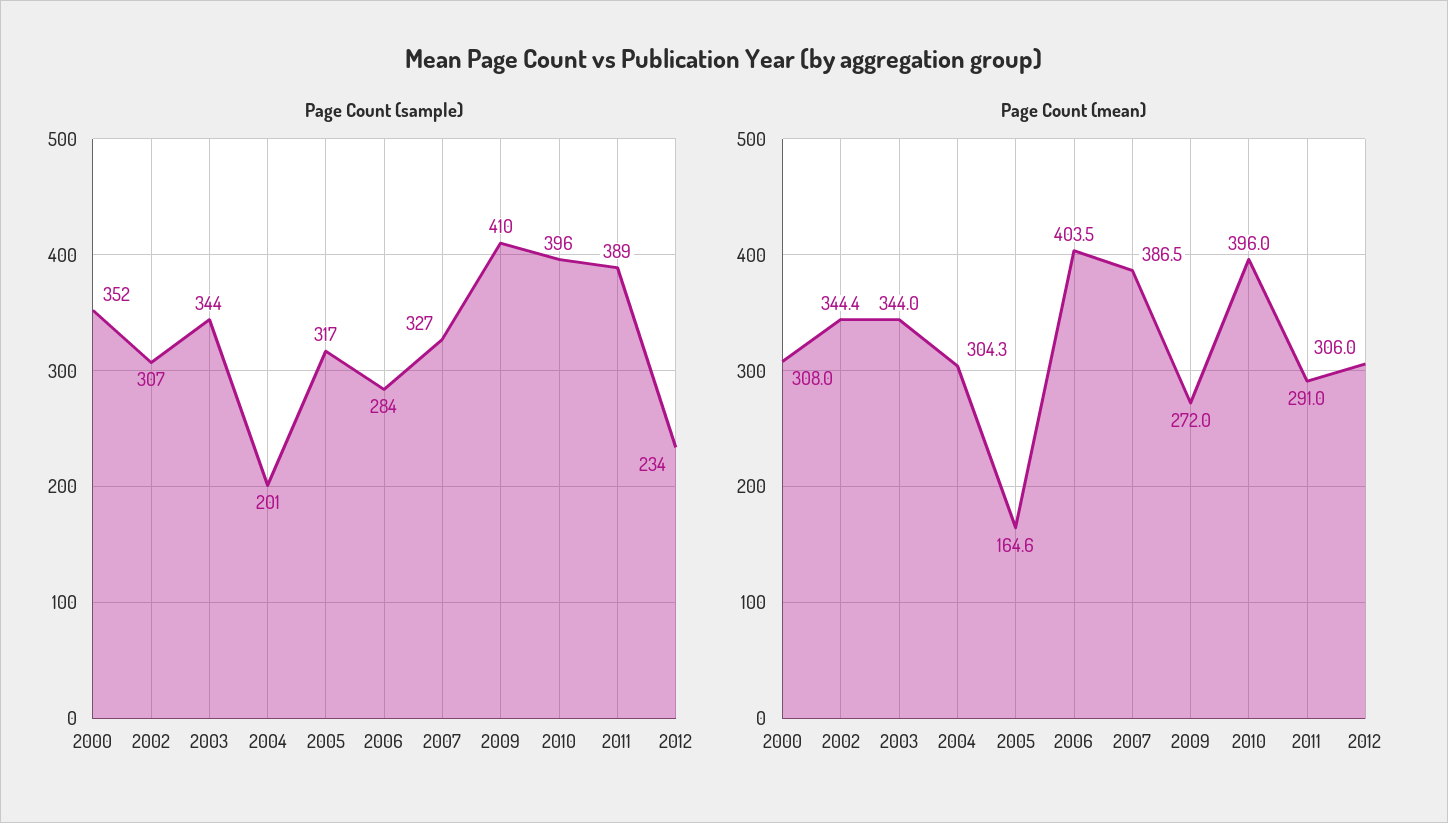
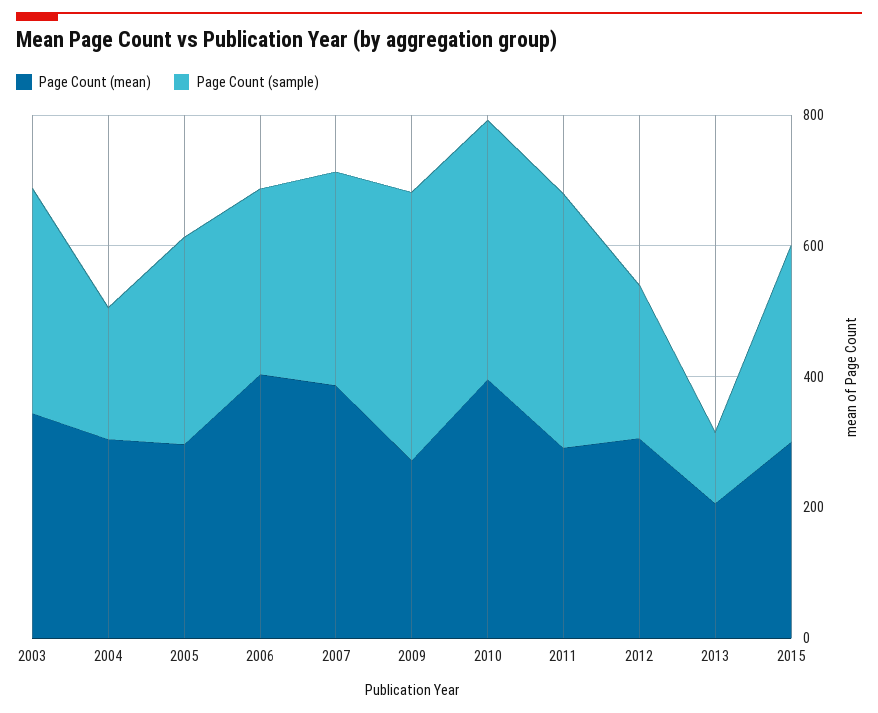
Page Count (sample), 2000: 352 -> none
Page Count (sample), 2002: 307 -> none
Page Count (mean), 2000: 308 -> none
Page Count (mean), 2002: 344.4 -> none
Page Count (mean), 2005: 164.6 -> 300
Page Count (mean), 2013: none -> 200
Page Count (sample), 2013: none -> 100
Page Count (mean), 2015: none -> 300
Page Count (sample), 2015: none -> 300

